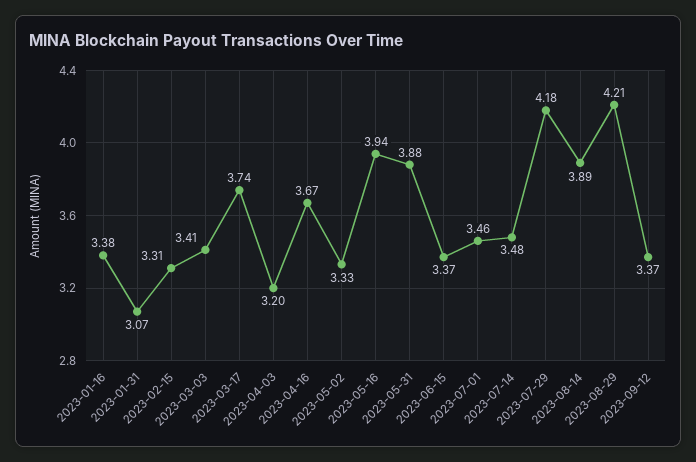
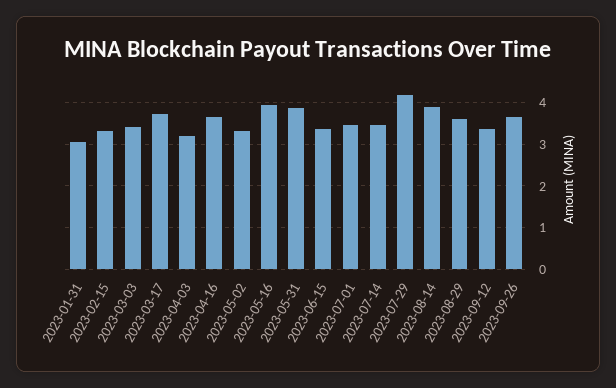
2023-01-16: 3.38 -> none
2023-08-29: 4.21 -> 3.6
2023-09-26: none -> 3.6

